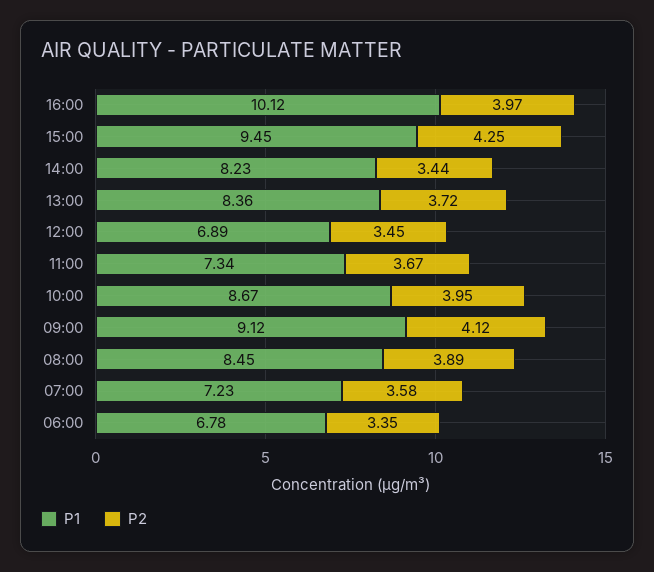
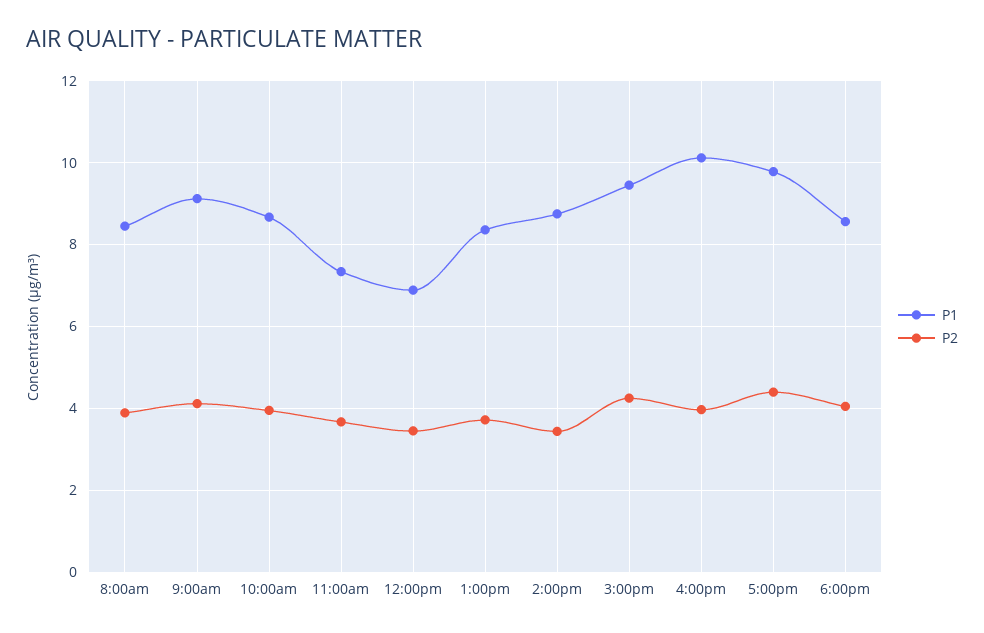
P1, 14:00: 8.23 -> 8.8
P1, 07:00: 7.23 -> none
P2, 07:00: 3.58 -> none
P1, 06:00: 6.78 -> none
P2, 06:00: 3.35 -> none
P1, 5:00pm: none -> 9.8
P2, 5:00pm: none -> 4.4
P1, 6:00pm: none -> 8.6
P2, 6:00pm: none -> 4

